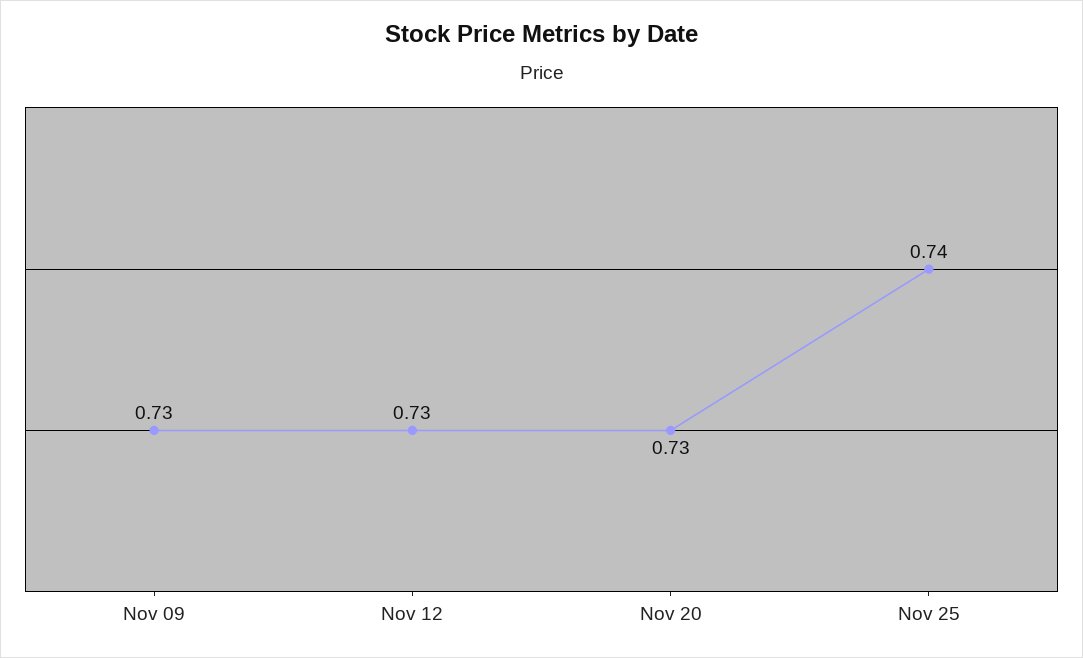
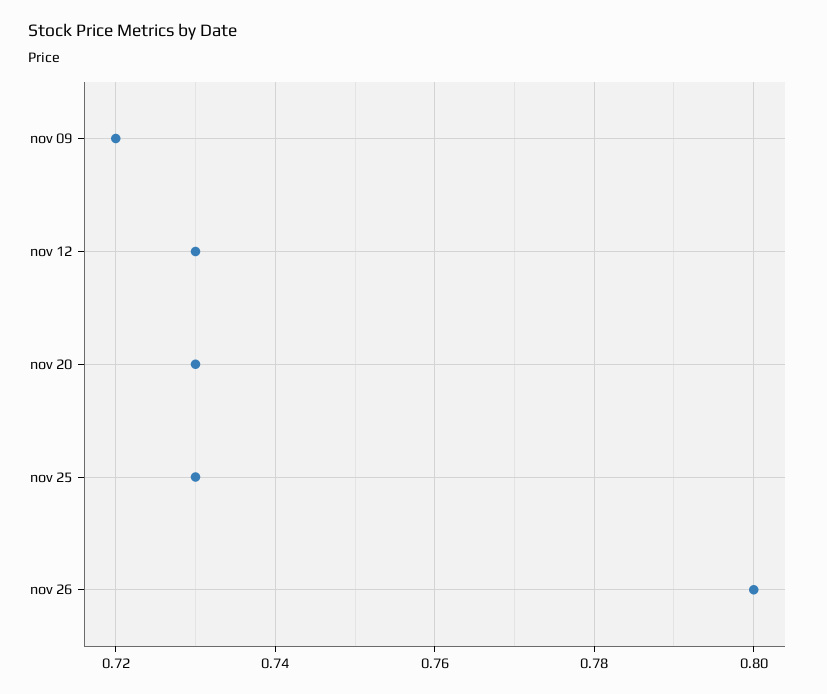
Nov 09: 0.73 -> 0.72
Nov 25: 0.74 -> 0.73
nov 26: none -> 0.8

